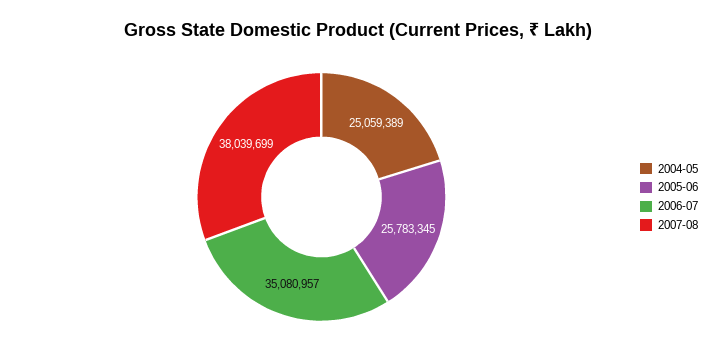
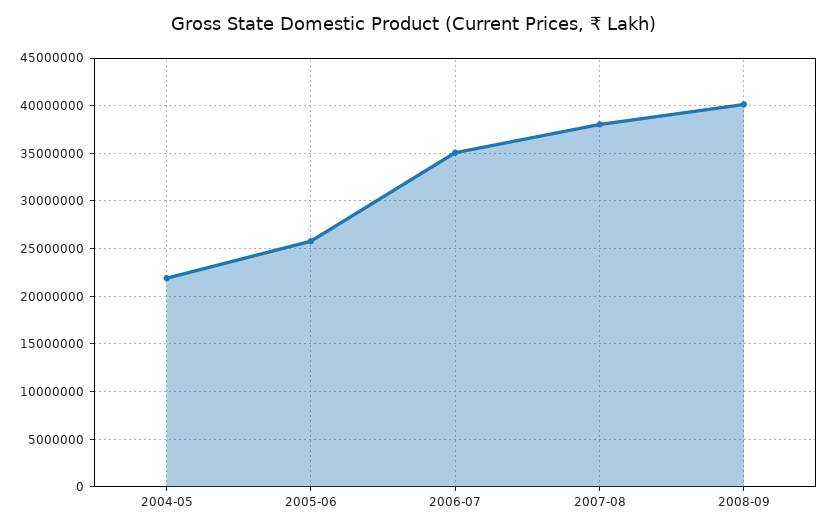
2004-05: 25059389 -> 22000000
2008-09: none -> 40000000

